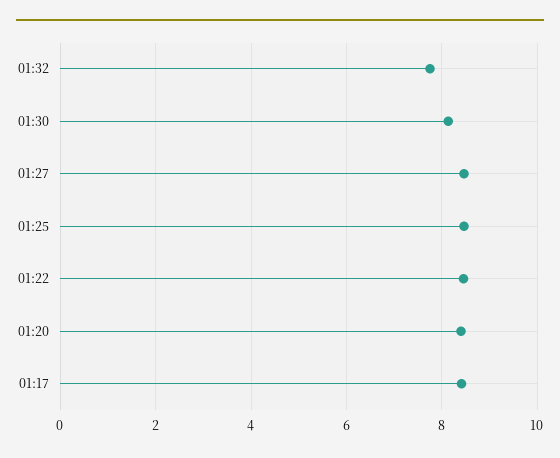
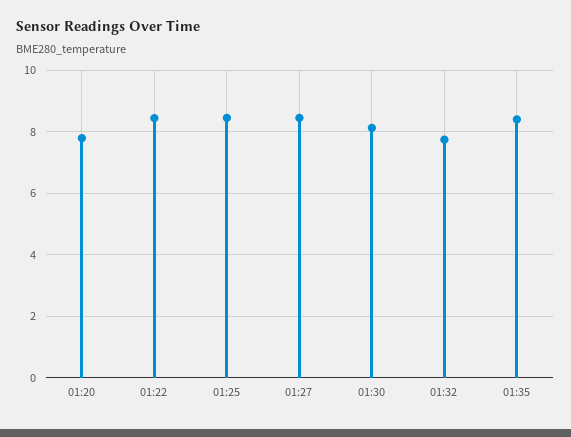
01:20: 8.4 -> 7.8
01:17: 8.4 -> none
01:35: none -> 8.4

